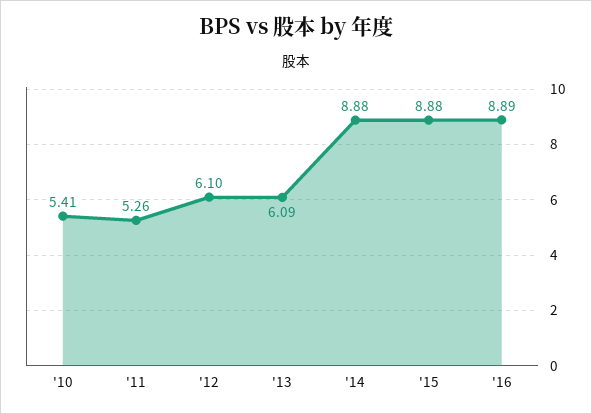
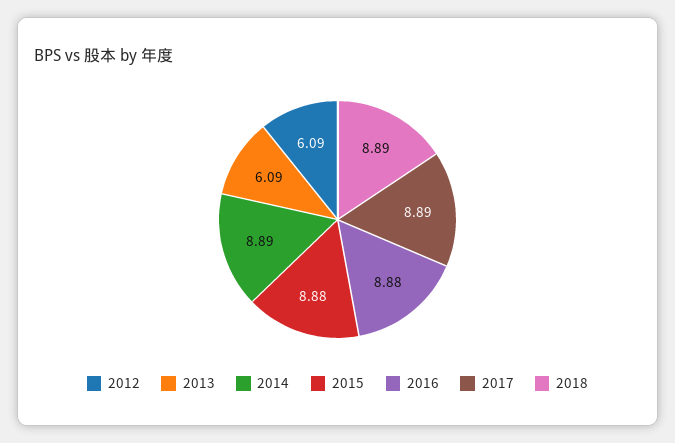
'10: 5.41 -> none
'11: 5.26 -> none
'12: 6.1 -> 6.09
'14: 8.88 -> 8.89
'16: 8.89 -> 8.88
2017: none -> 8.89
2018: none -> 8.89

